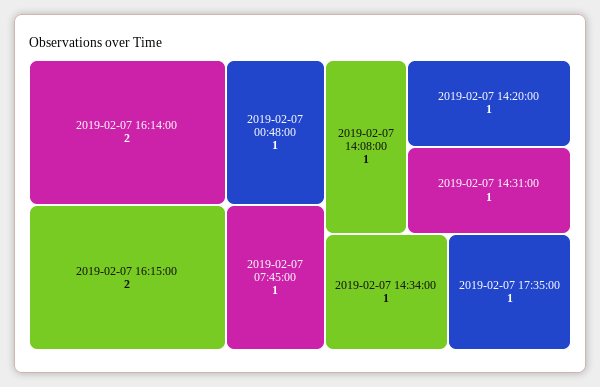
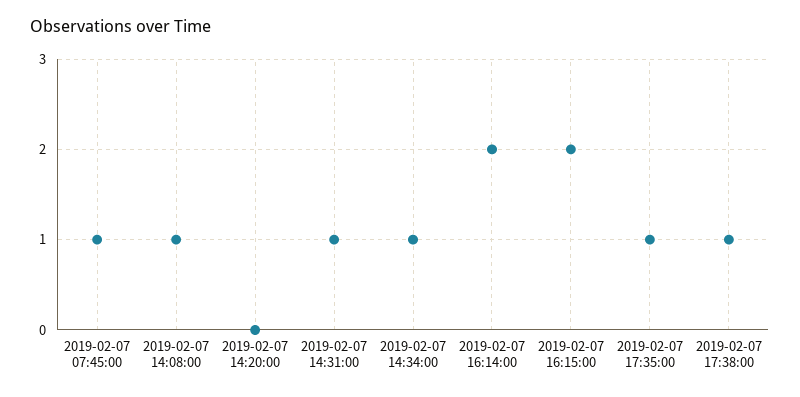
2019-02-07 00:48:00: 1 -> none
2019-02-07 14:20:00: 1 -> 0
2019-02-07 17:38:00: none -> 1

